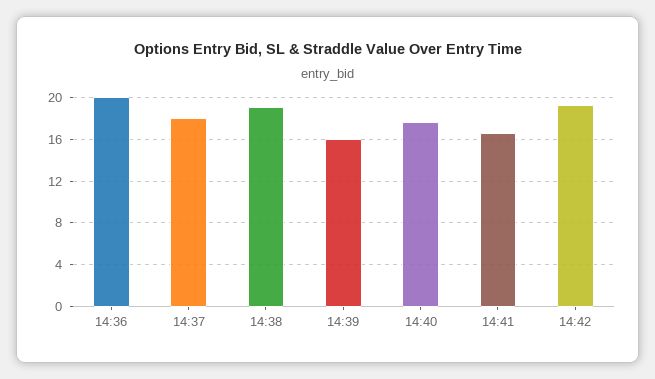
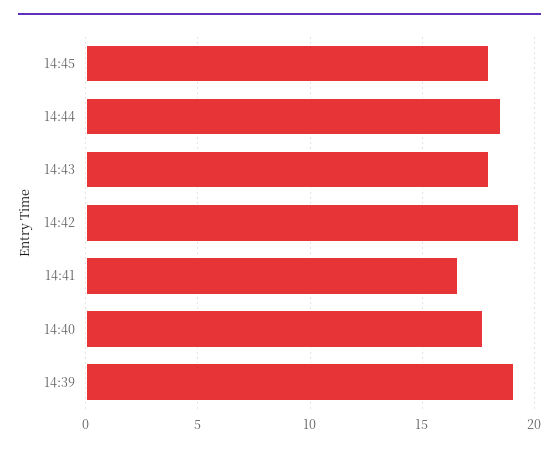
14:36: 20 -> none
14:37: 18 -> none
14:38: 19 -> none
14:39: 16 -> 19
14:45: none -> 18
14:44: none -> 18.5
14:43: none -> 18

